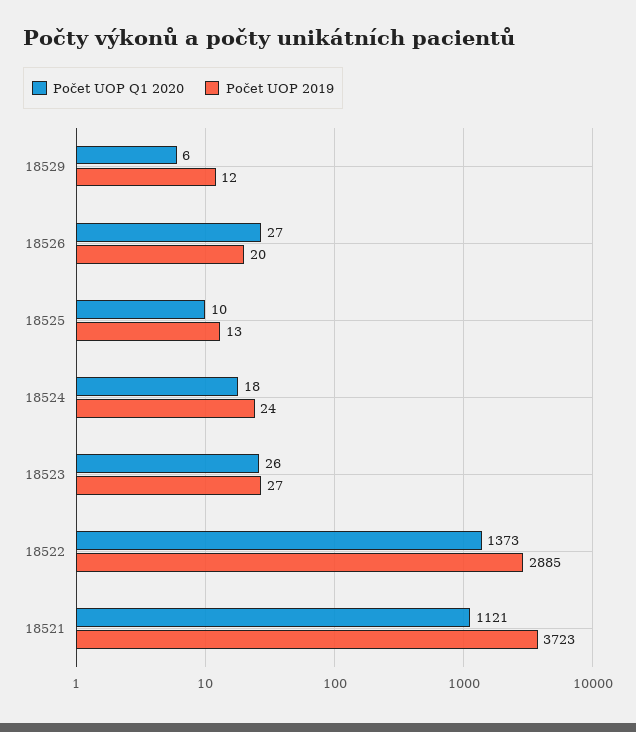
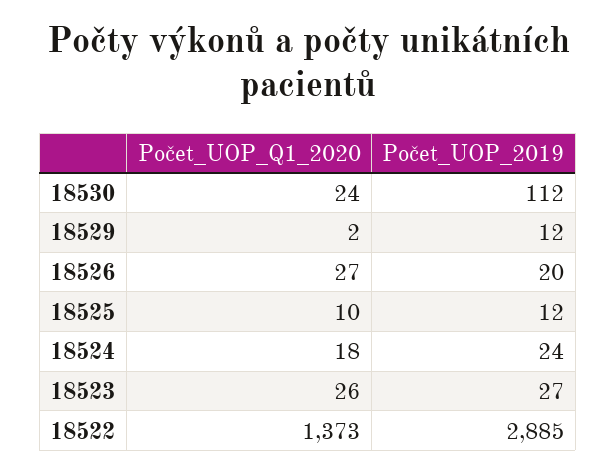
Počet UOP Q1 2020, 18529: 6 -> 2
Počet UOP 2019, 18525: 13 -> 12
Počet UOP Q1 2020, 18521: 1121 -> none
Počet UOP 2019, 18521: 3723 -> none
Počet UOP Q1 2020, 18530: none -> 24
Počet UOP 2019, 18530: none -> 112

